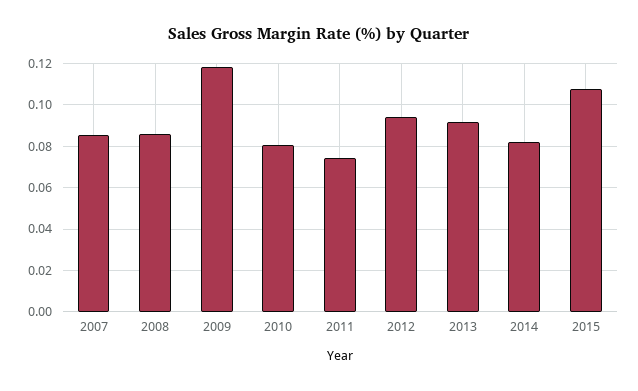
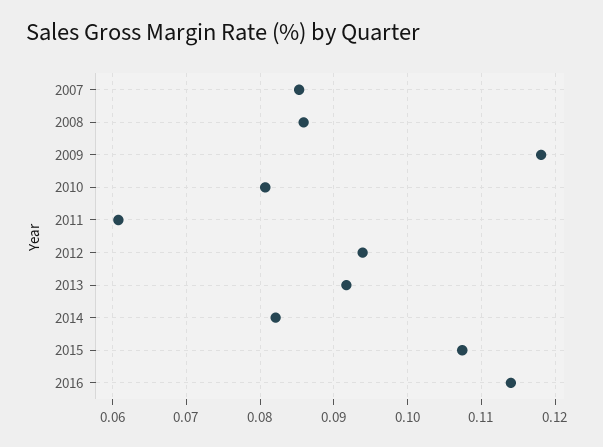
2011: 0.075 -> 0.061
2016: none -> 0.114

